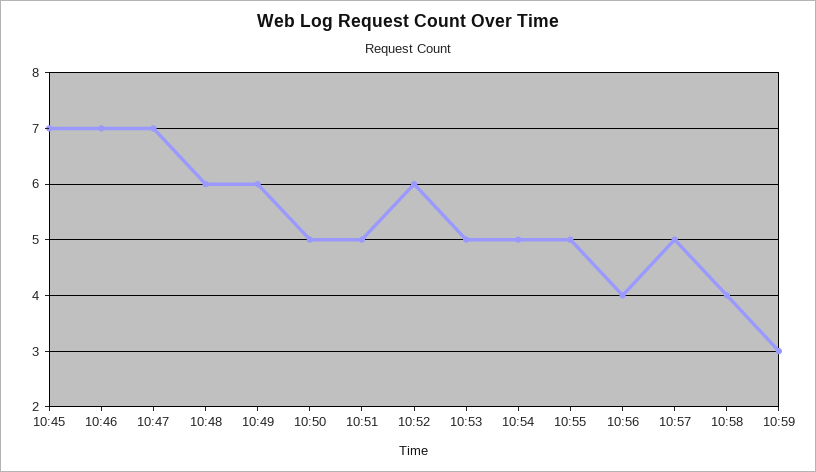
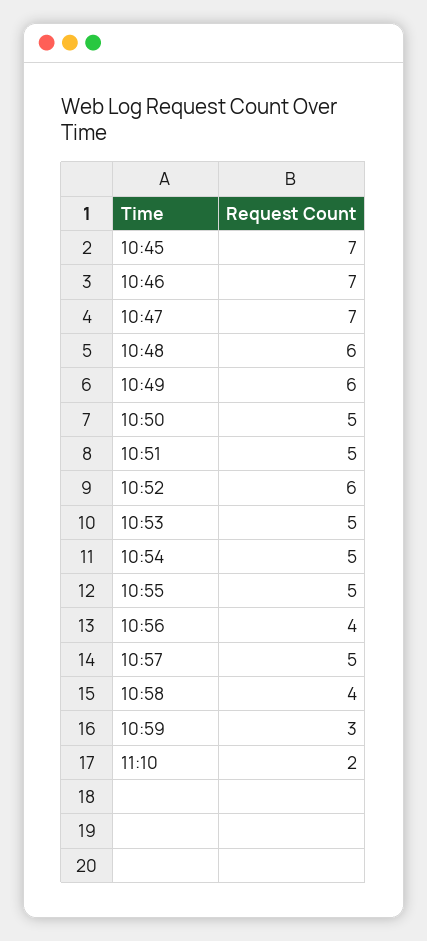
11:10: none -> 2

